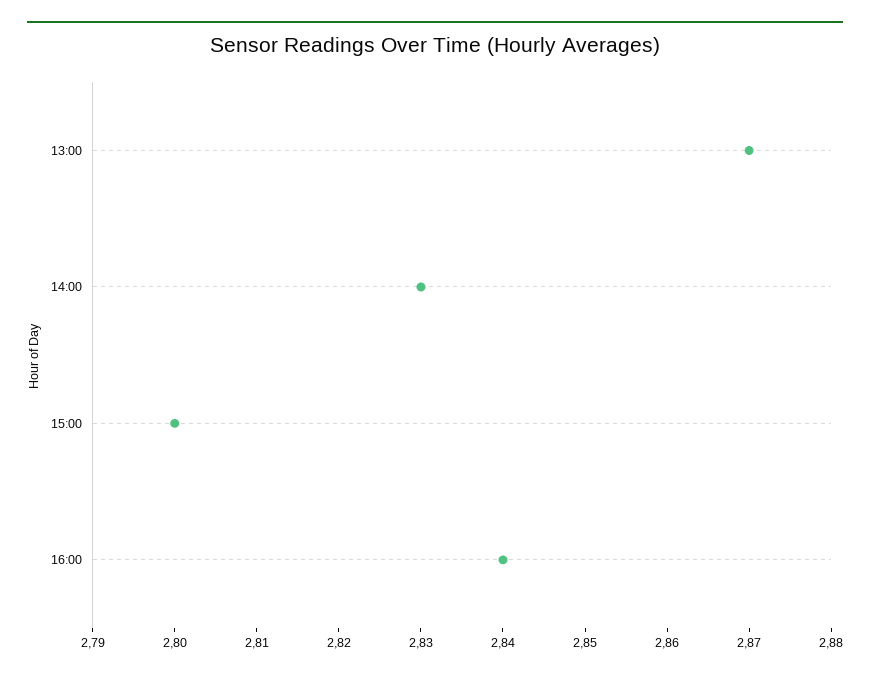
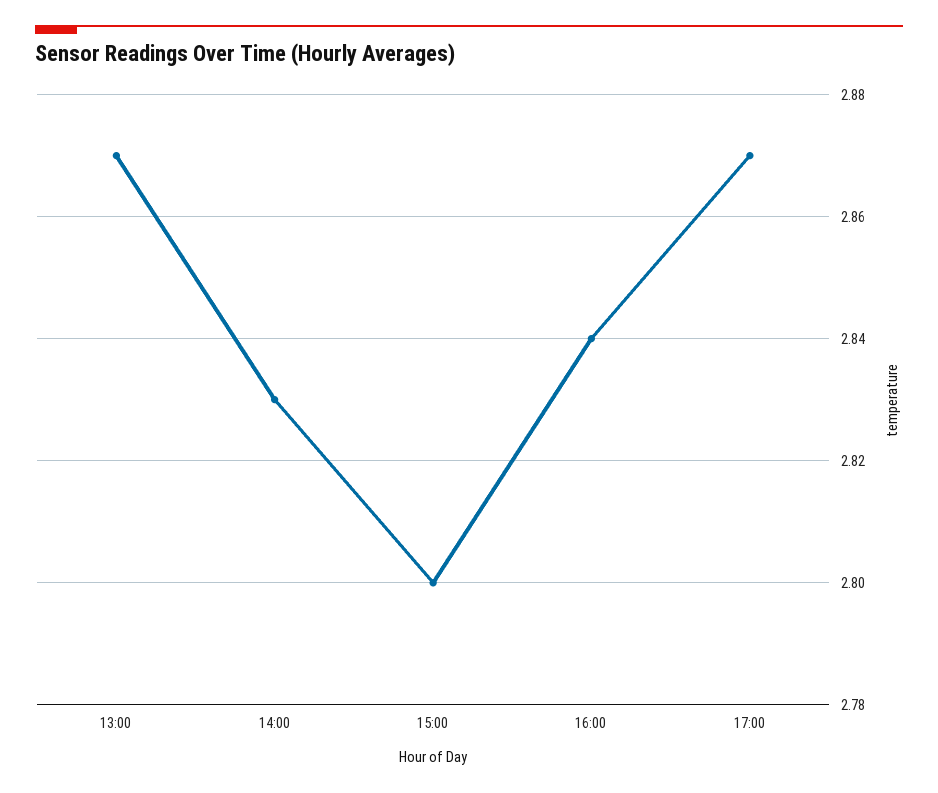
17:00: none -> 2.87

